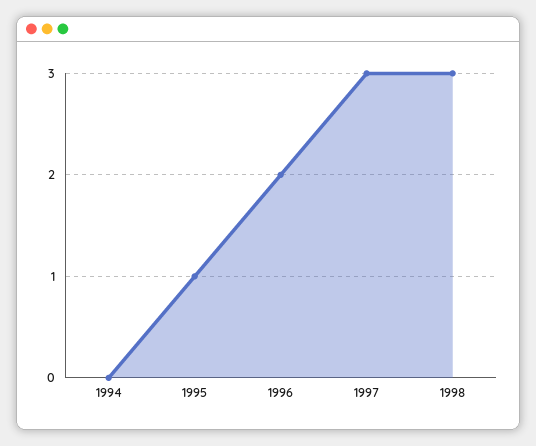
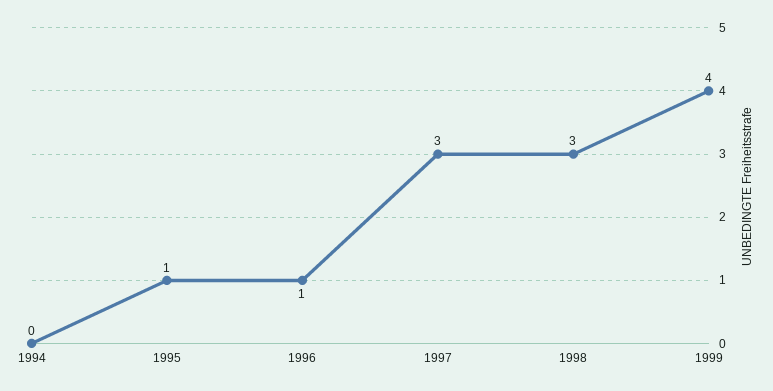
1996: 2 -> 1
1999: none -> 4

